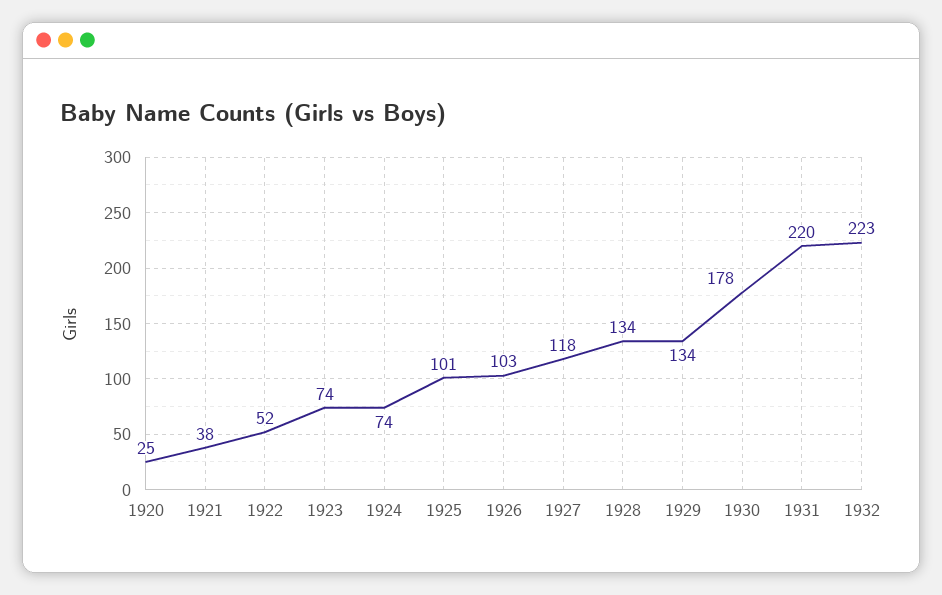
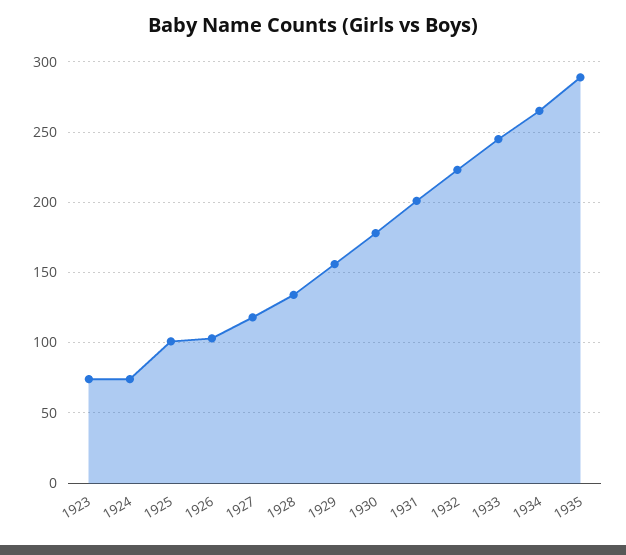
1920: 25 -> none
1921: 38 -> none
1922: 52 -> none
1929: 134 -> 155
1931: 220 -> 200
1933: none -> 245
1934: none -> 265
1935: none -> 290

